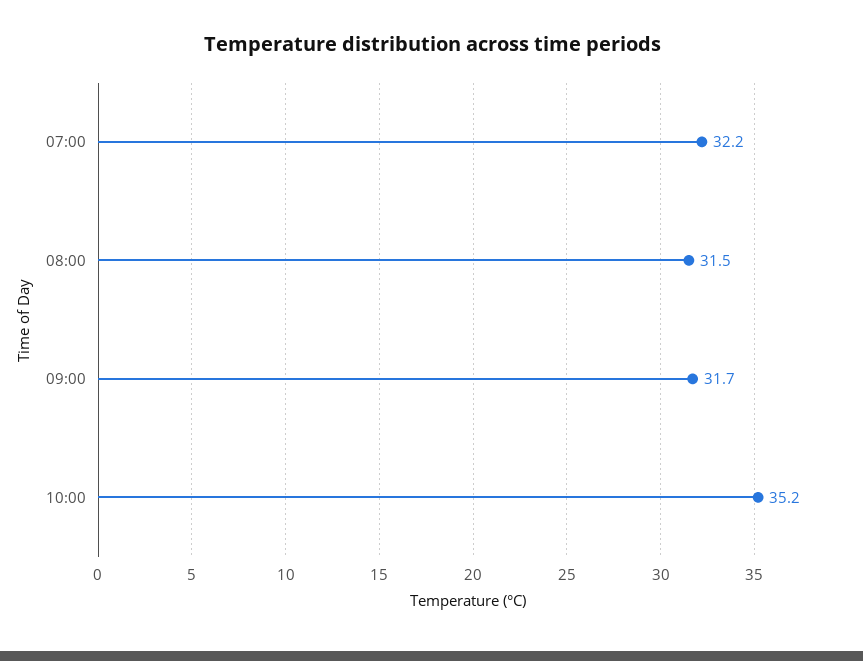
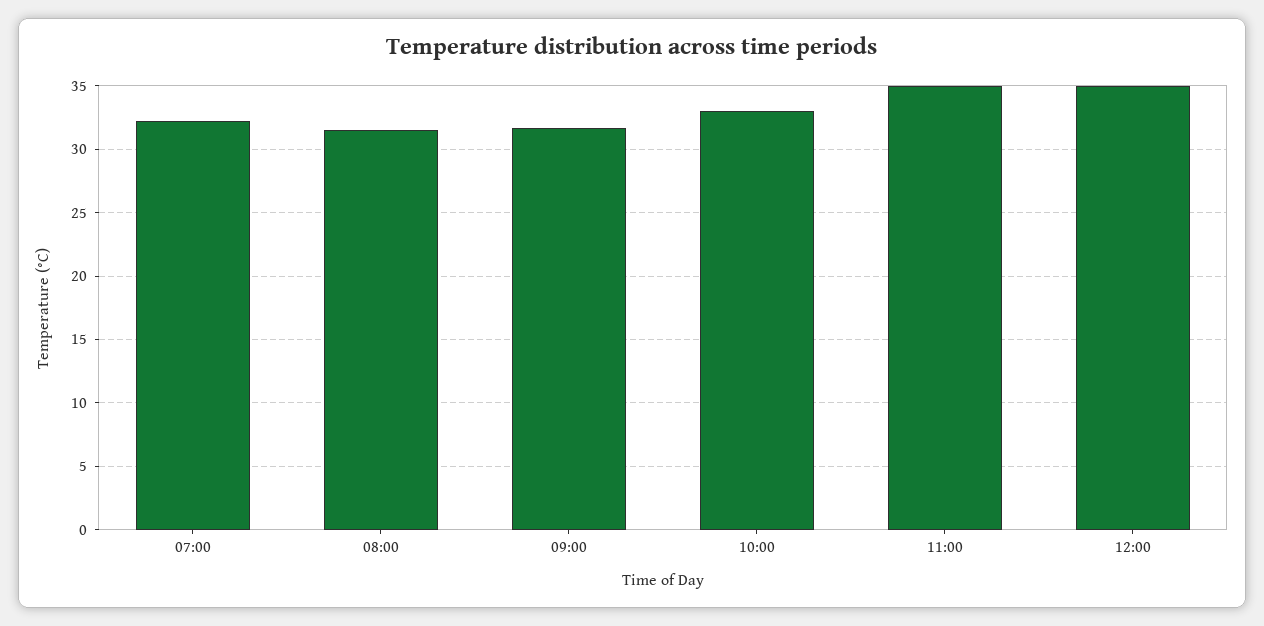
10:00: 35.2 -> 33
11:00: none -> 35
12:00: none -> 35

